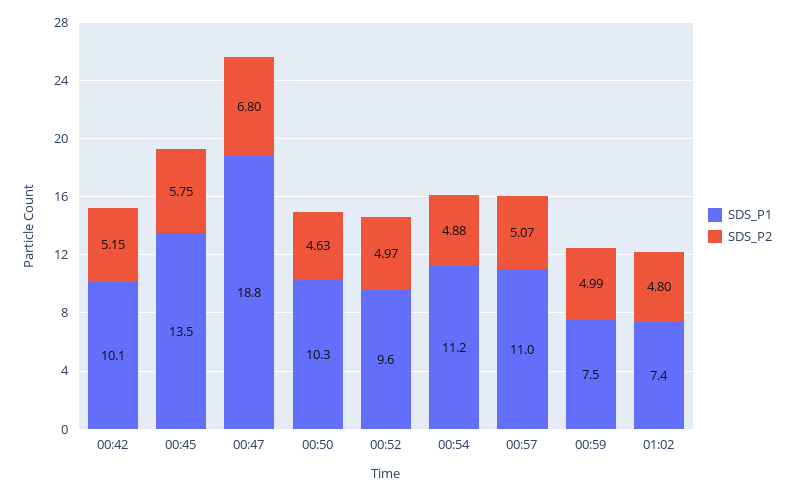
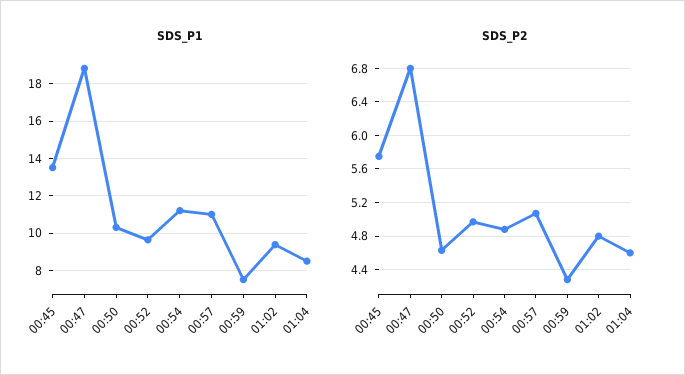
SDS_P1, 00:42: 10.1 -> none
SDS_P2, 00:42: 5.15 -> none
SDS_P2, 00:59: 4.99 -> 4.3
SDS_P1, 01:02: 7.4 -> 9.5
SDS_P1, 01:04: none -> 8.5
SDS_P2, 01:04: none -> 4.6

